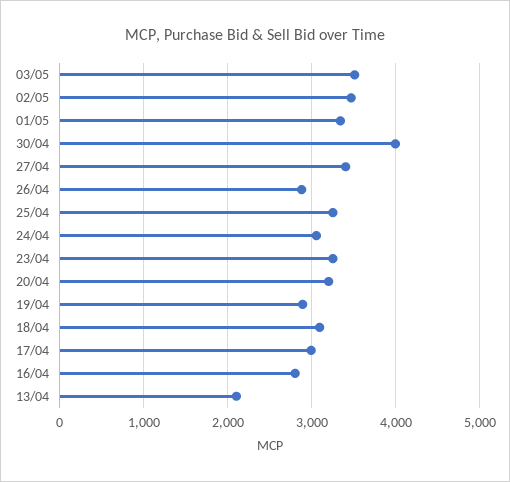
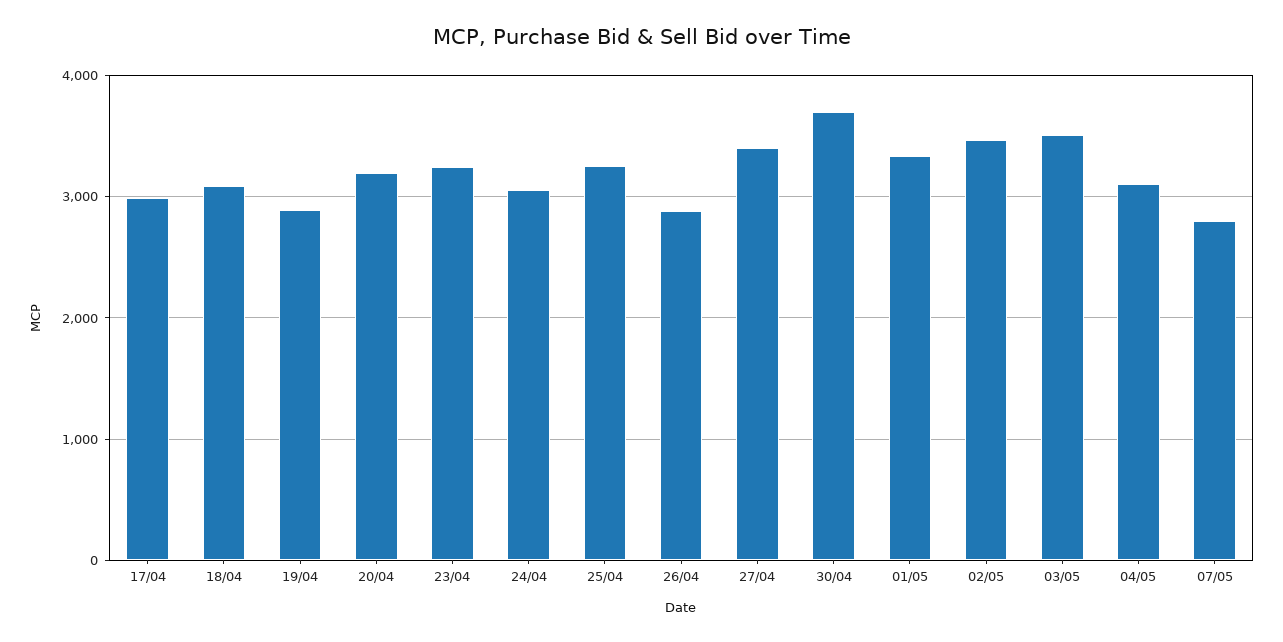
30/04: 4000 -> 3700
16/04: 2800 -> none
13/04: 2100 -> none
04/05: none -> 3100
07/05: none -> 2800

